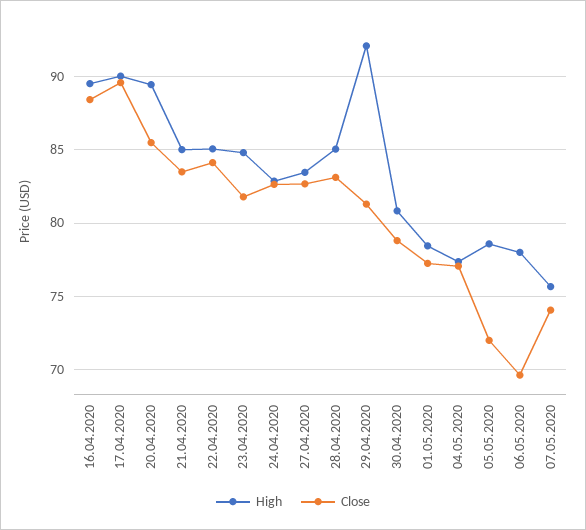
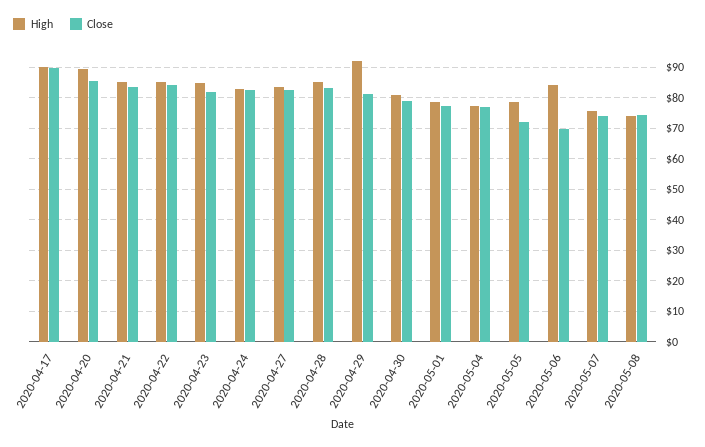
High, 16.04.2020: 89.5 -> none
Close, 16.04.2020: 88.5 -> none
High, 06.05.2020: 78 -> 84
High, 2020-05-08: none -> 74
Close, 2020-05-08: none -> 74

